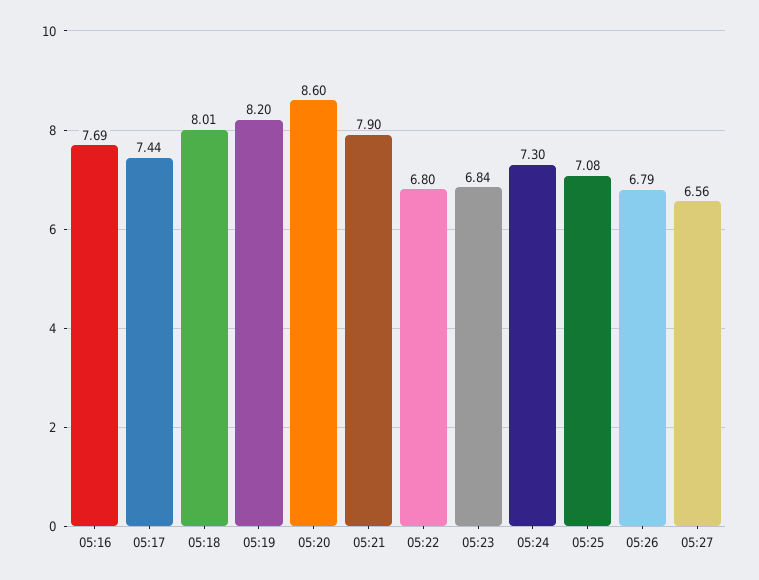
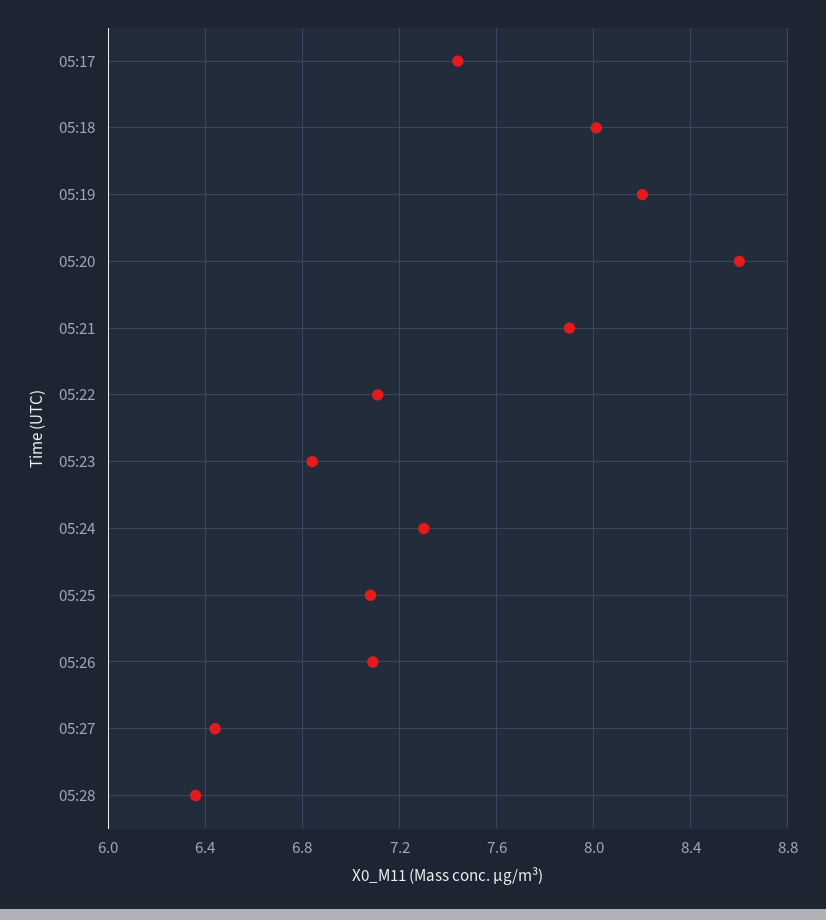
05:16: 7.69 -> none
05:22: 6.8 -> 7.1
05:26: 6.79 -> 7.1
05:27: 6.56 -> 6.45
05:28: none -> 6.35

